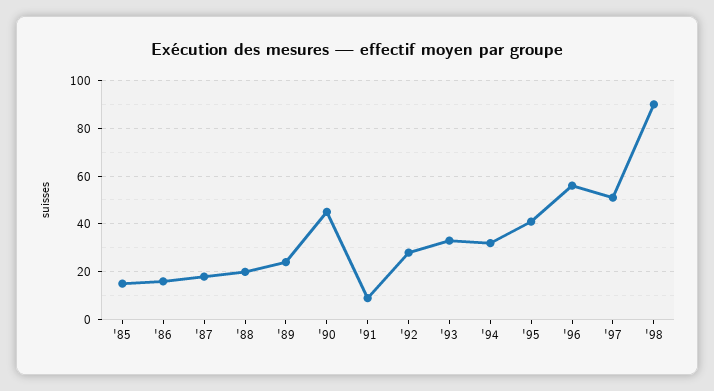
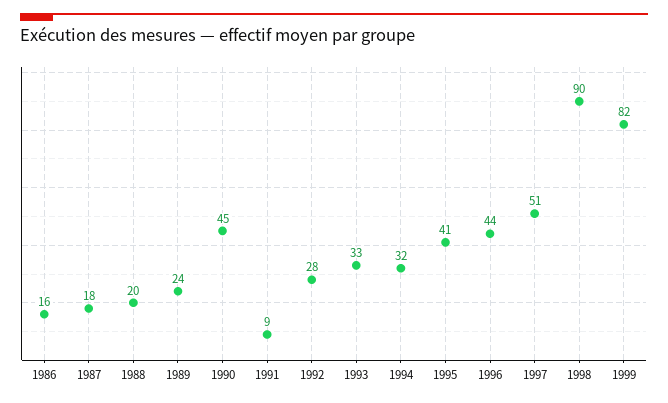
'85: 15 -> none
'96: 55 -> 44
1999: none -> 82

